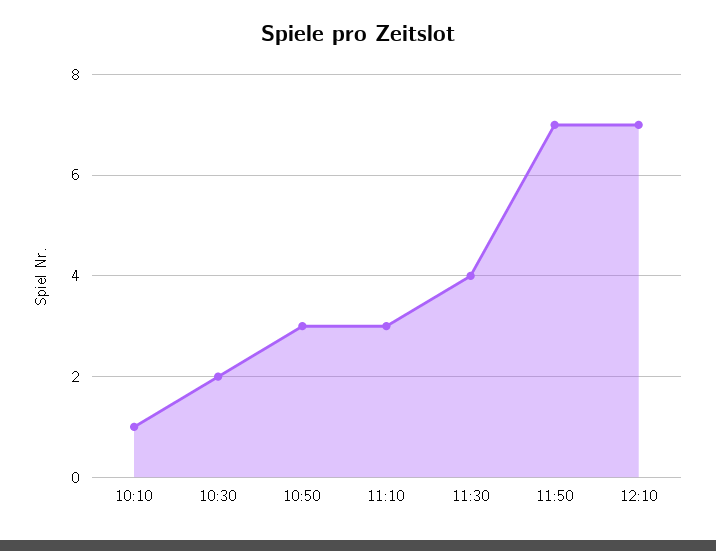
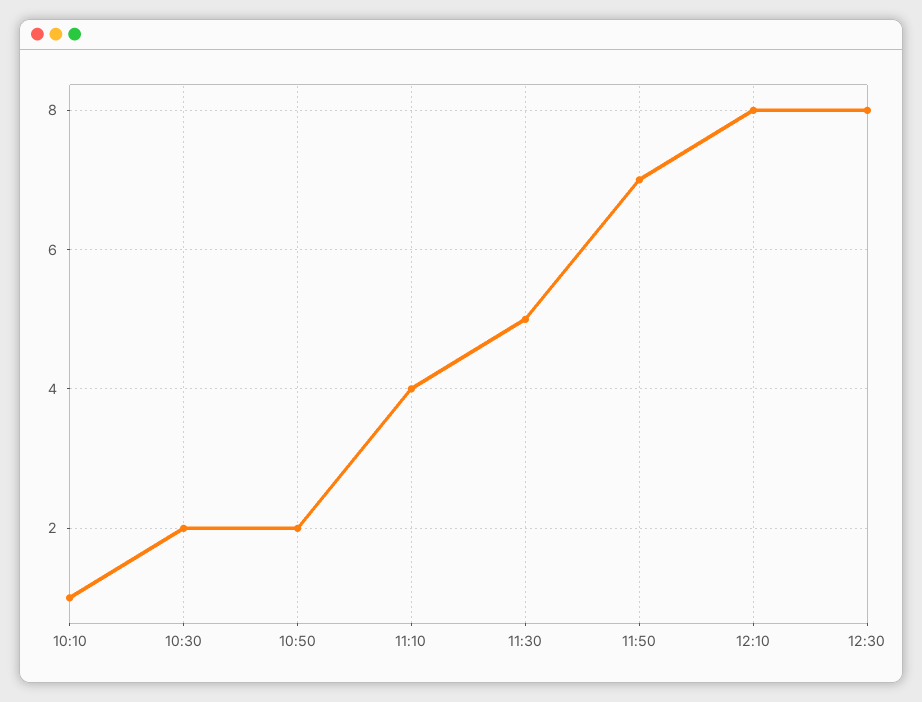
10:50: 3 -> 2
11:10: 3 -> 4
11:30: 4 -> 5
12:10: 7 -> 8
12:30: none -> 8

